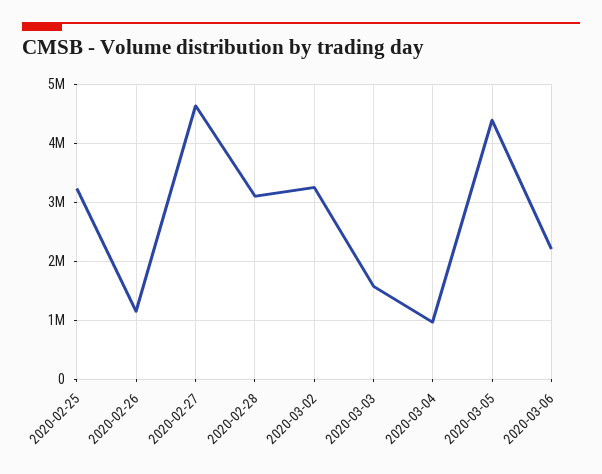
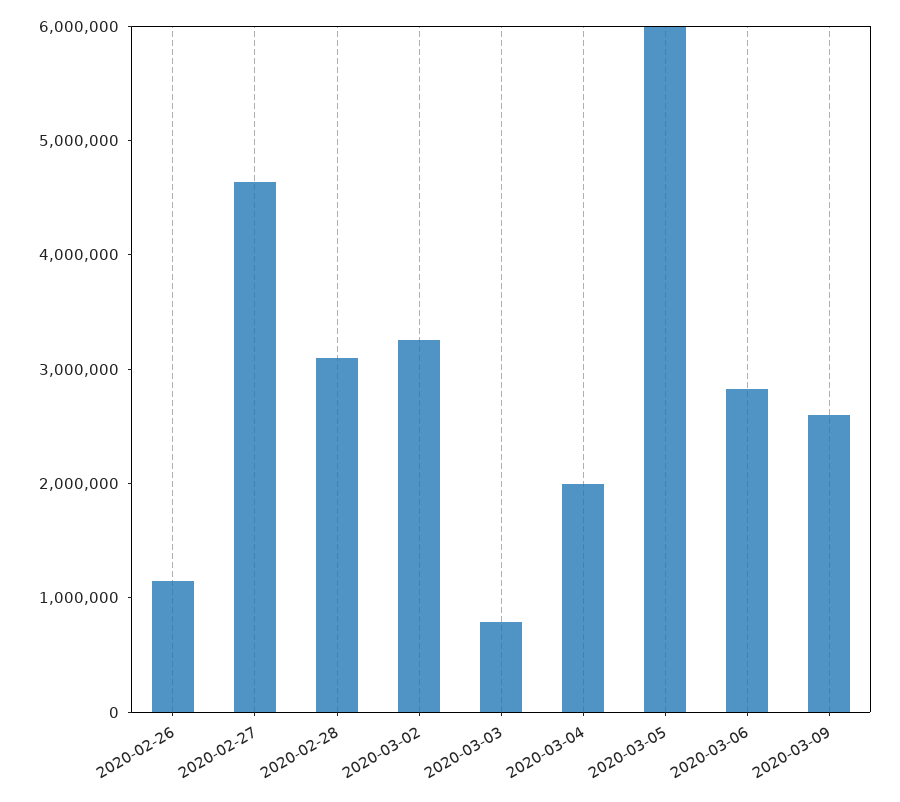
2020-02-25: 3200000 -> none
2020-03-03: 1600000 -> 800000
2020-03-04: 1000000 -> 2000000
2020-03-05: 4400000 -> 6000000
2020-03-06: 2200000 -> 2800000
2020-03-09: none -> 2600000

